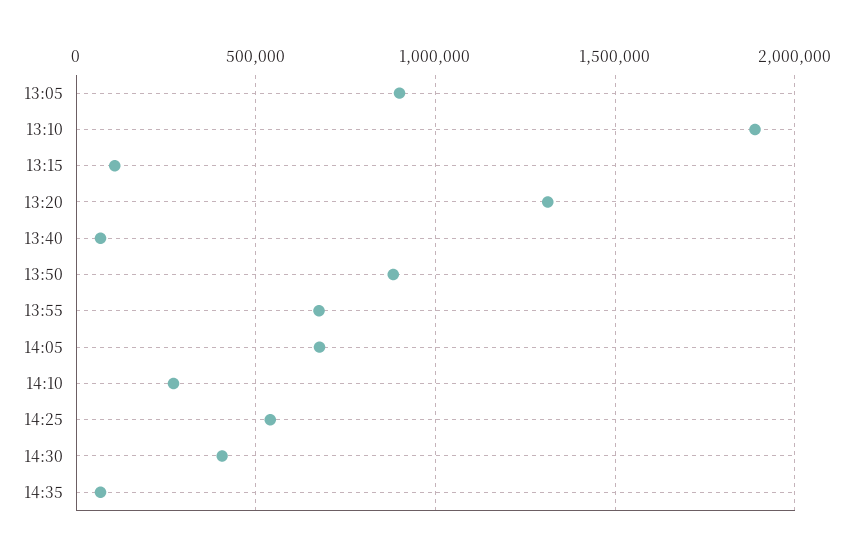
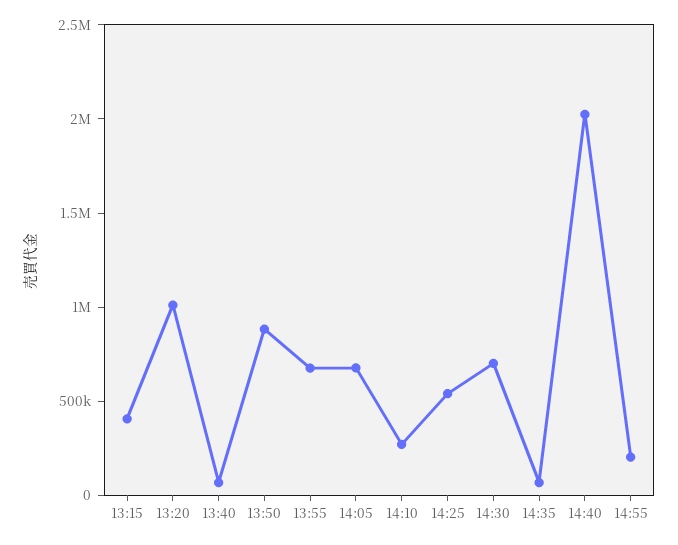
13:05: 900000 -> none
13:10: 1900000 -> none
13:15: 100000 -> 400000
13:20: 1300000 -> 1000000
14:30: 400000 -> 700000
14:40: none -> 2000000
14:55: none -> 200000

